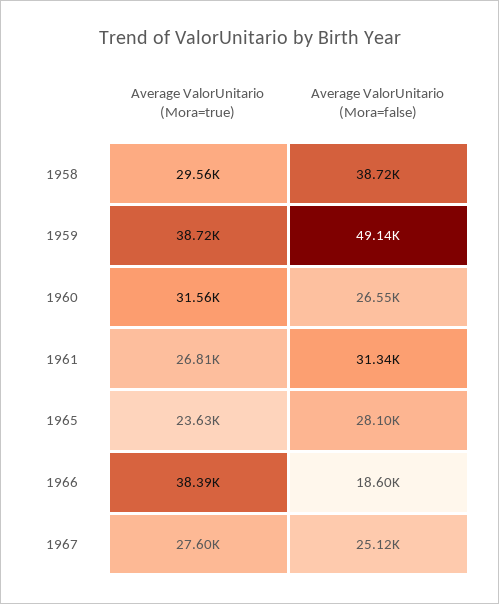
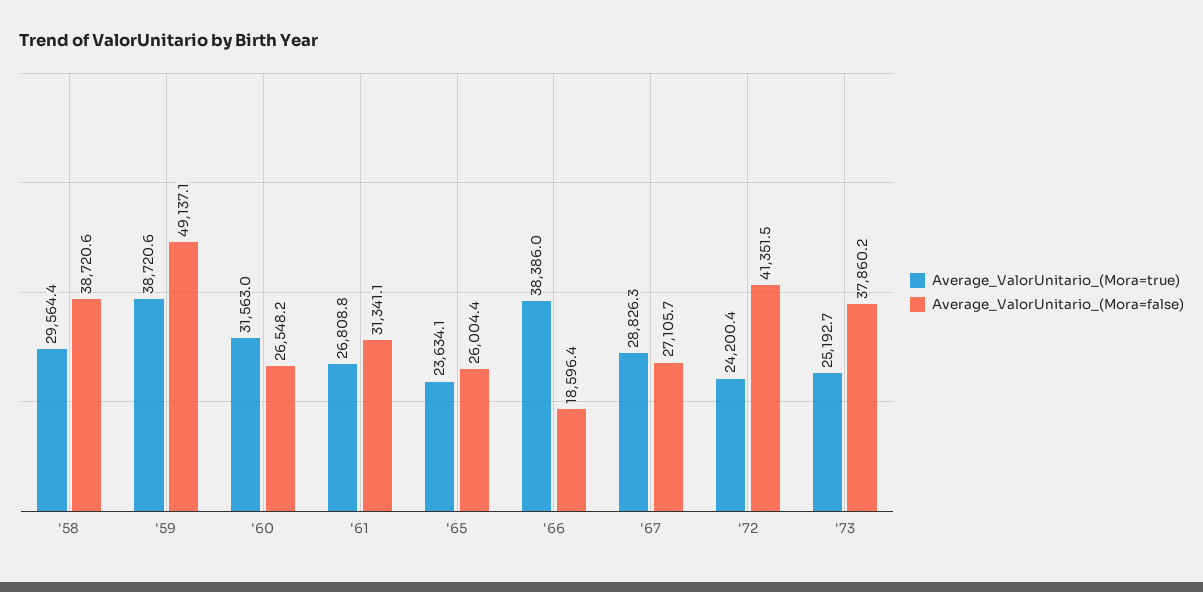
Average ValorUnitario (Mora=false), 1965: 28100 -> 26004.4
Average ValorUnitario (Mora=true), 1967: 27600 -> 28826.3
Average ValorUnitario (Mora=false), 1967: 25120 -> 27105.7
Average ValorUnitario (Mora=true), '72: none -> 24200.4
Average ValorUnitario (Mora=false), '72: none -> 41351.5
Average ValorUnitario (Mora=true), '73: none -> 25192.7
Average ValorUnitario (Mora=false), '73: none -> 37860.2

